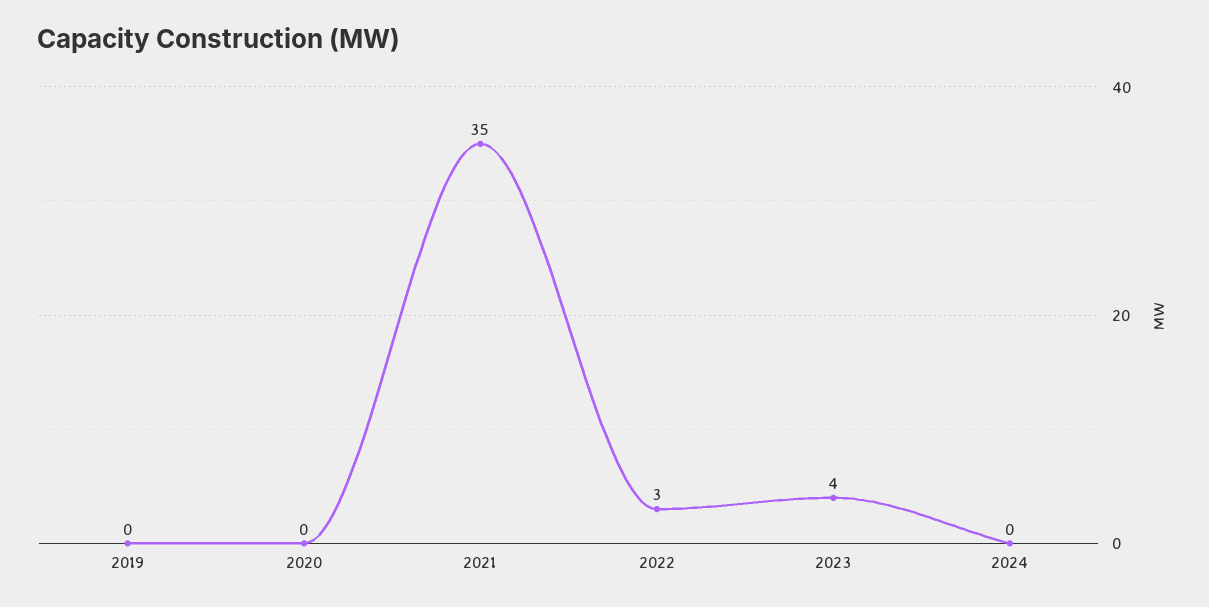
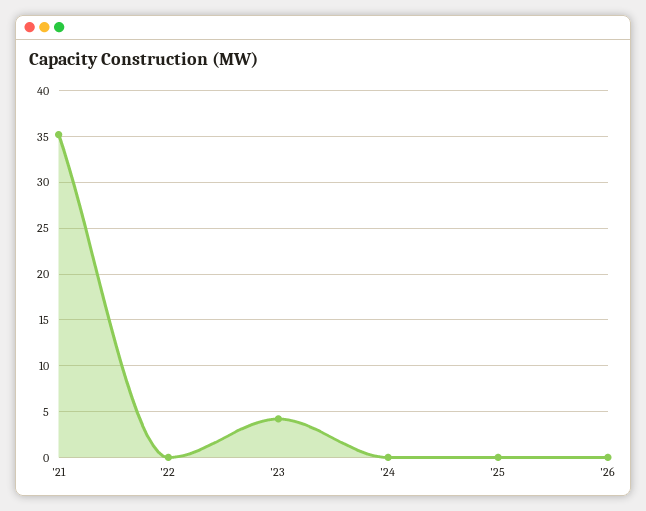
2019: 0 -> none
2020: 0 -> none
2022: 3 -> 0
'25: none -> 0
'26: none -> 0

